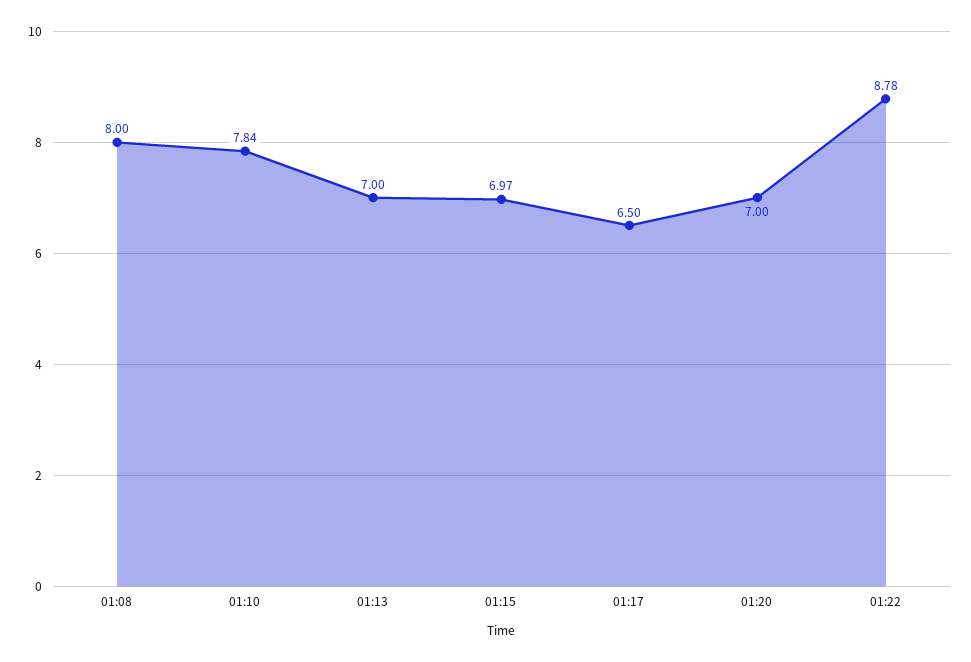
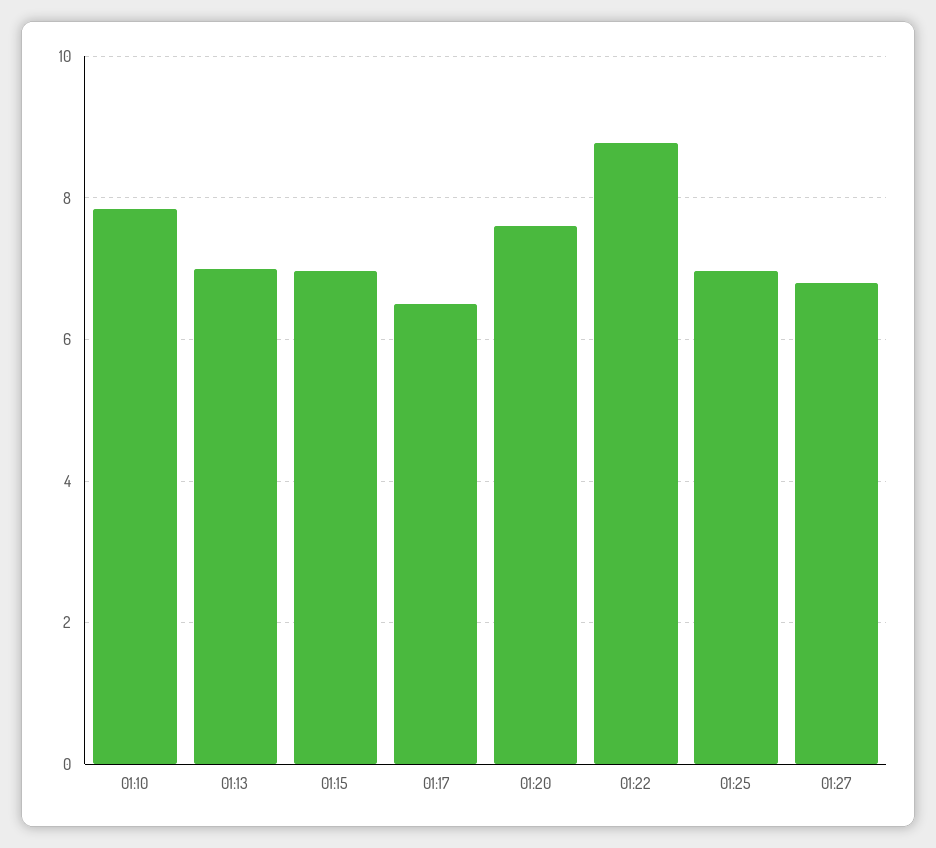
01:08: 8 -> none
01:20: 7 -> 7.6
01:25: none -> 7
01:27: none -> 6.8

